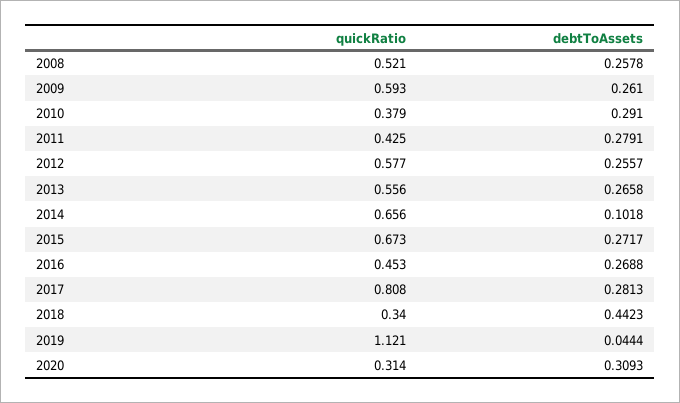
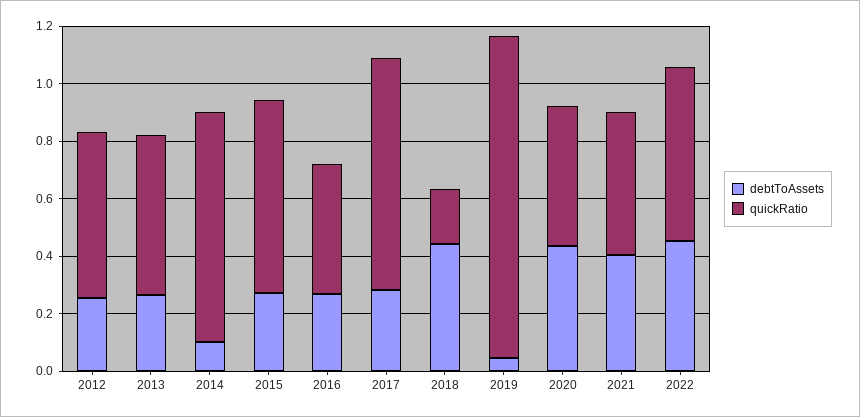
quickRatio, 2008: 0.521 -> none
debtToAssets, 2008: 0.2578 -> none
quickRatio, 2009: 0.593 -> none
debtToAssets, 2009: 0.261 -> none
quickRatio, 2010: 0.379 -> none
debtToAssets, 2010: 0.291 -> none
quickRatio, 2011: 0.425 -> none
debtToAssets, 2011: 0.2791 -> none
quickRatio, 2014: 0.656 -> 0.8
quickRatio, 2018: 0.34 -> 0.2
quickRatio, 2020: 0.314 -> 0.5
debtToAssets, 2020: 0.3093 -> 0.45
debtToAssets, 2021: none -> 0.4
quickRatio, 2021: none -> 0.5
debtToAssets, 2022: none -> 0.45
quickRatio, 2022: none -> 0.6

